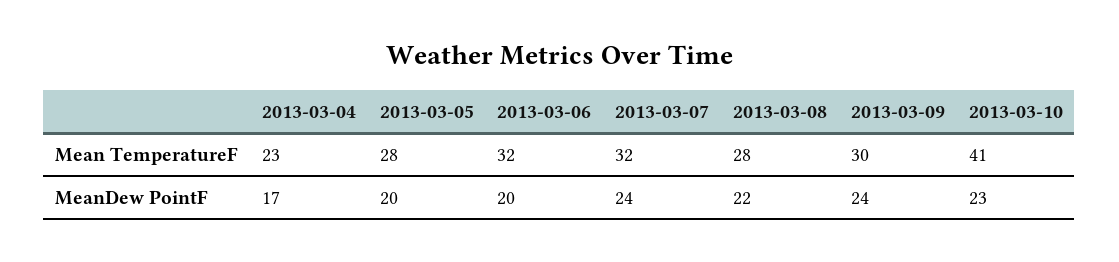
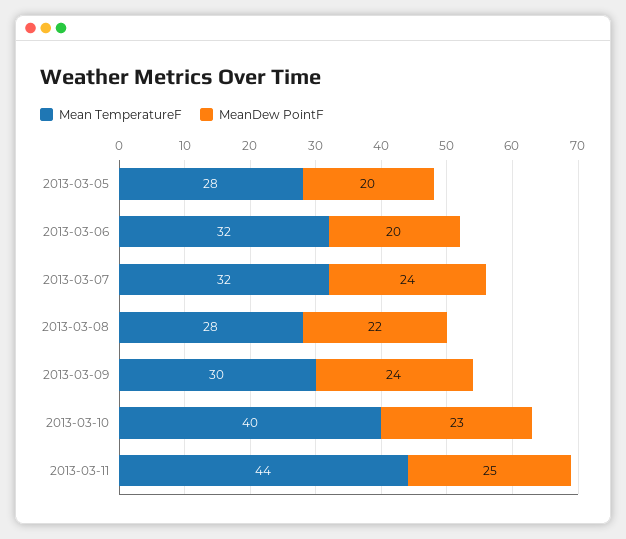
Mean TemperatureF, 2013-03-04: 23 -> none
Mean TemperatureF, 2013-03-10: 41 -> 40
MeanDew PointF, 2013-03-04: 17 -> none
Mean TemperatureF, 2013-03-11: none -> 44
MeanDew PointF, 2013-03-11: none -> 25

